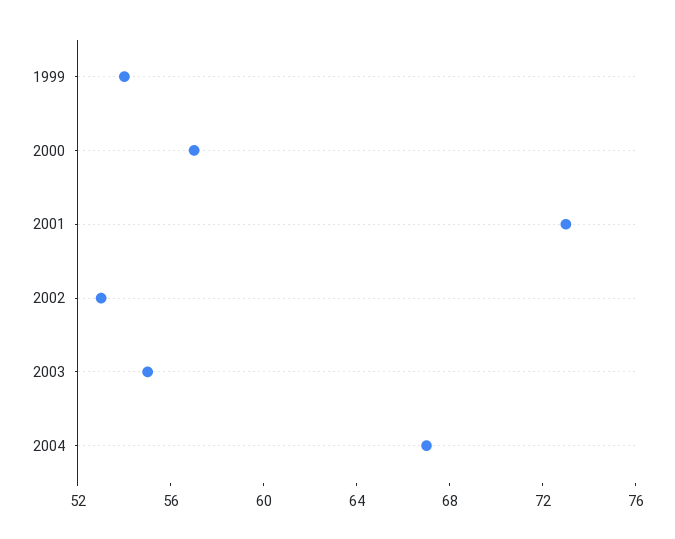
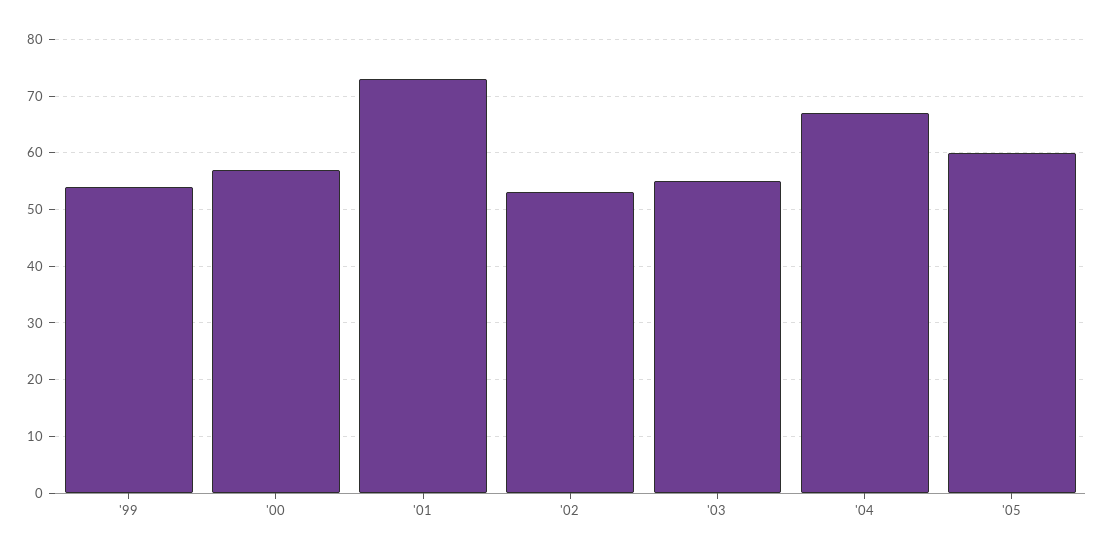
'05: none -> 60

